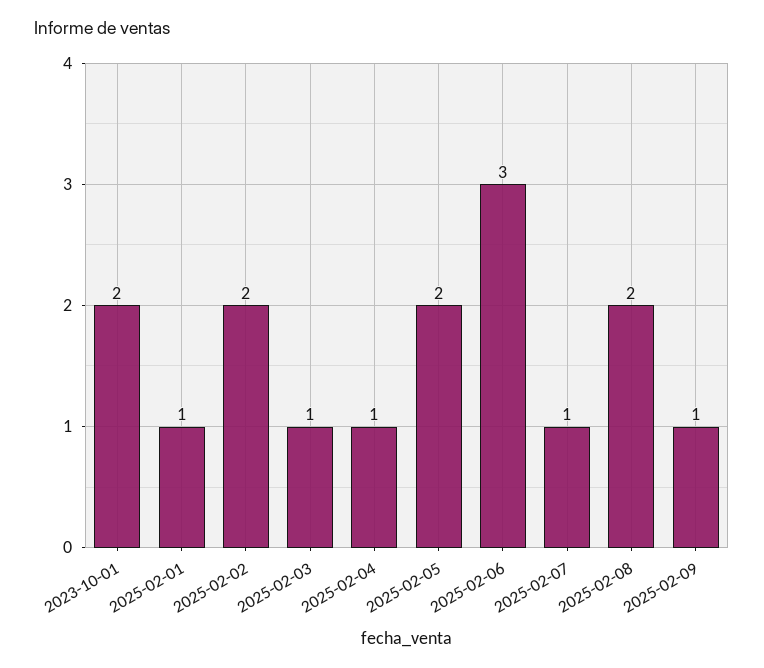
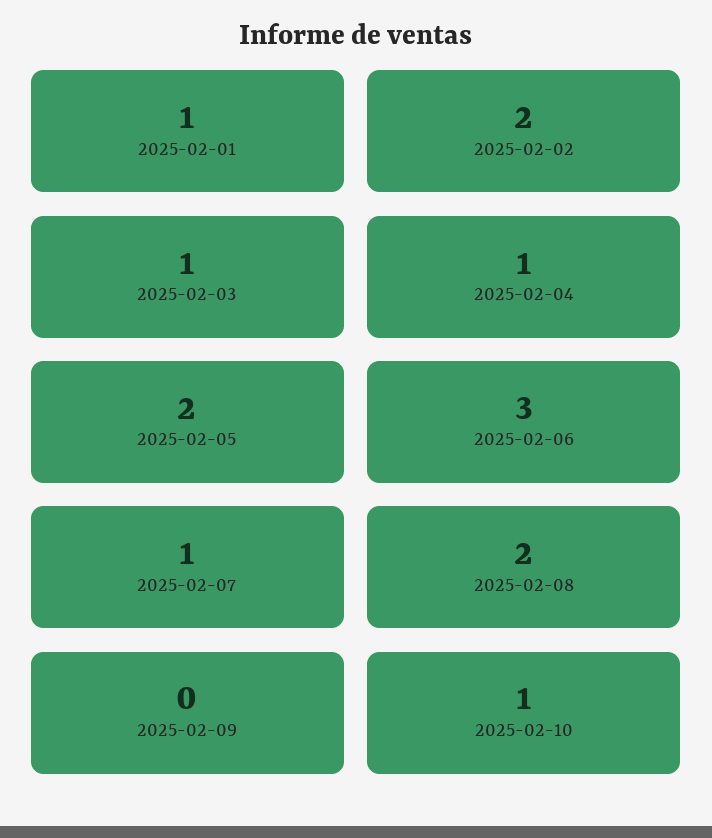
2023-10-01: 2 -> none
2025-02-09: 1 -> 0
2025-02-10: none -> 1

